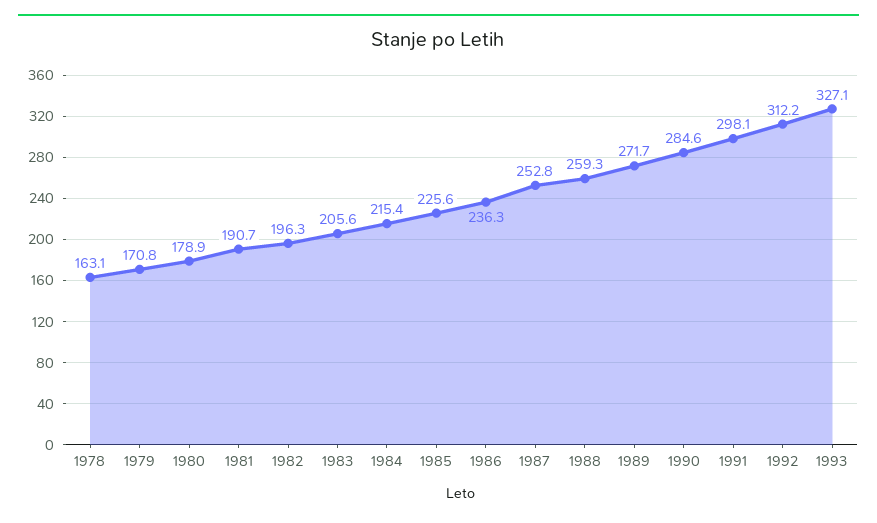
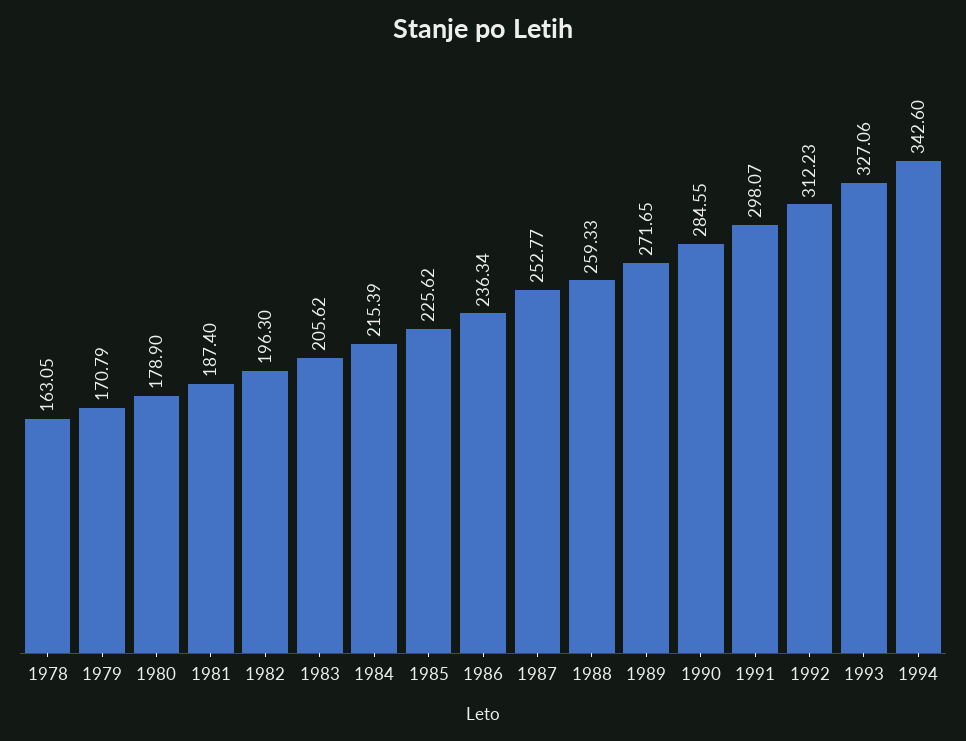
1981: 190.7 -> 187.4
1994: none -> 342.6

